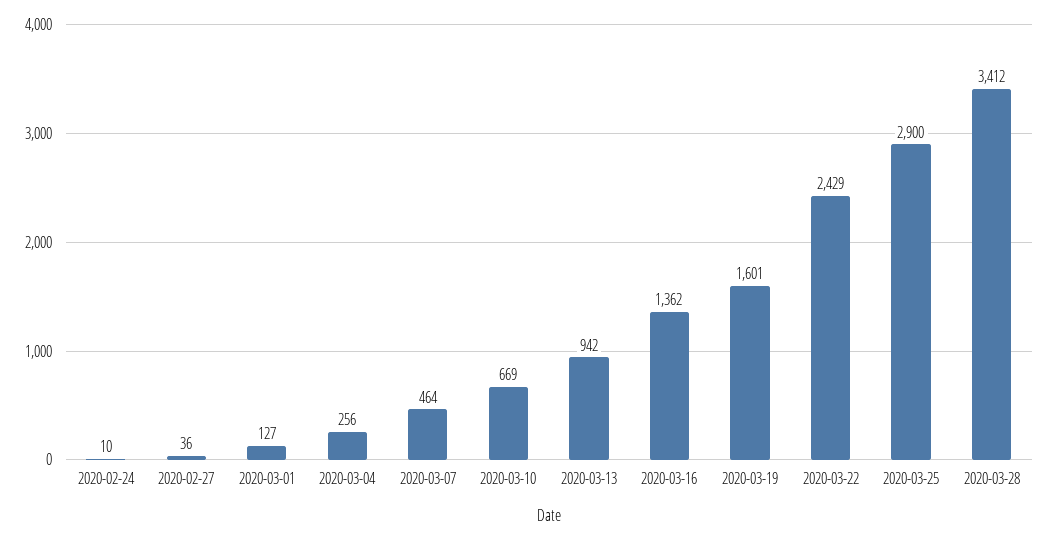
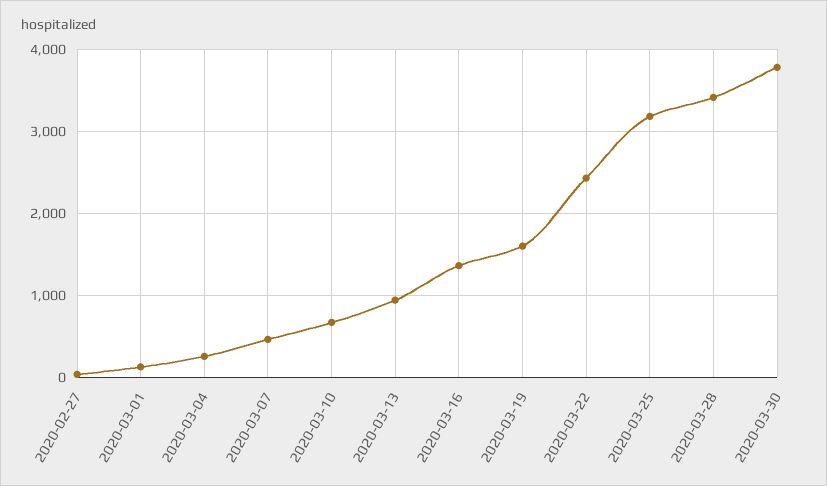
2020-02-24: 10 -> none
2020-03-25: 2900 -> 3200
2020-03-30: none -> 3800

